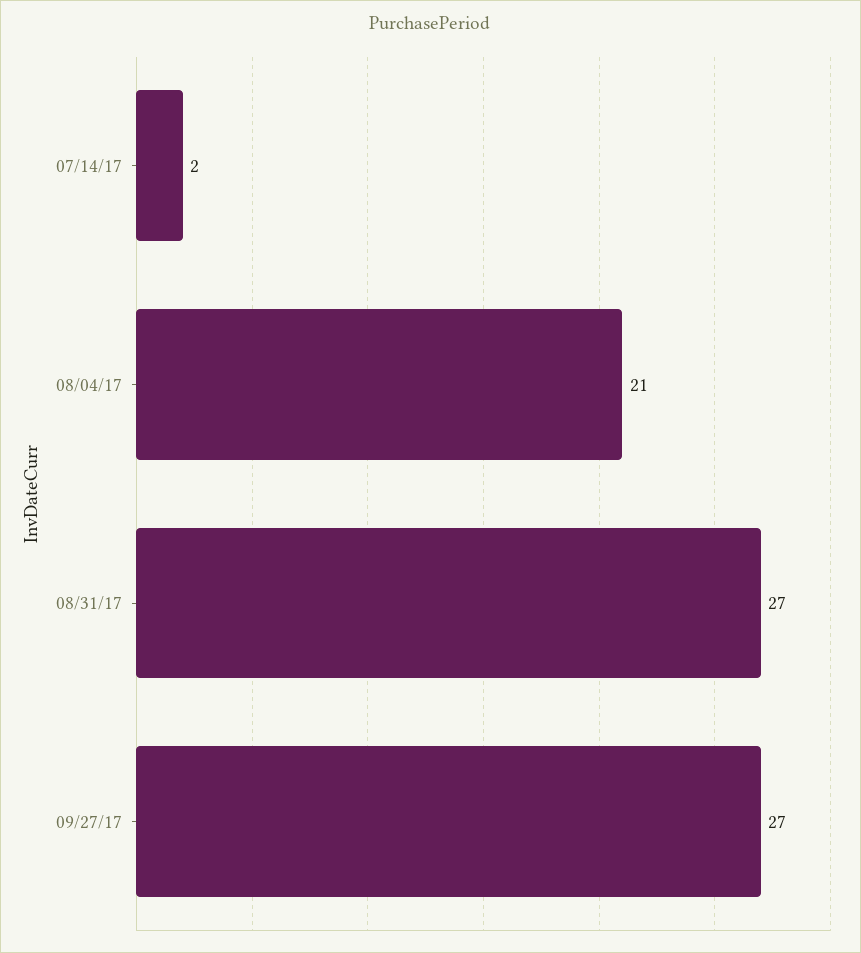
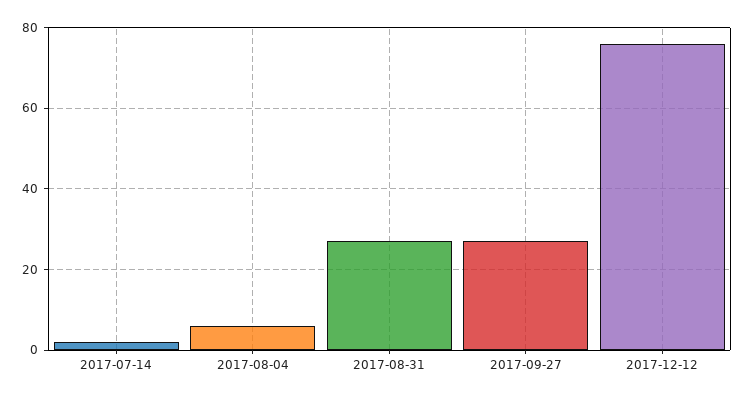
08/04/17: 21 -> 5
2017-12-12: none -> 75

